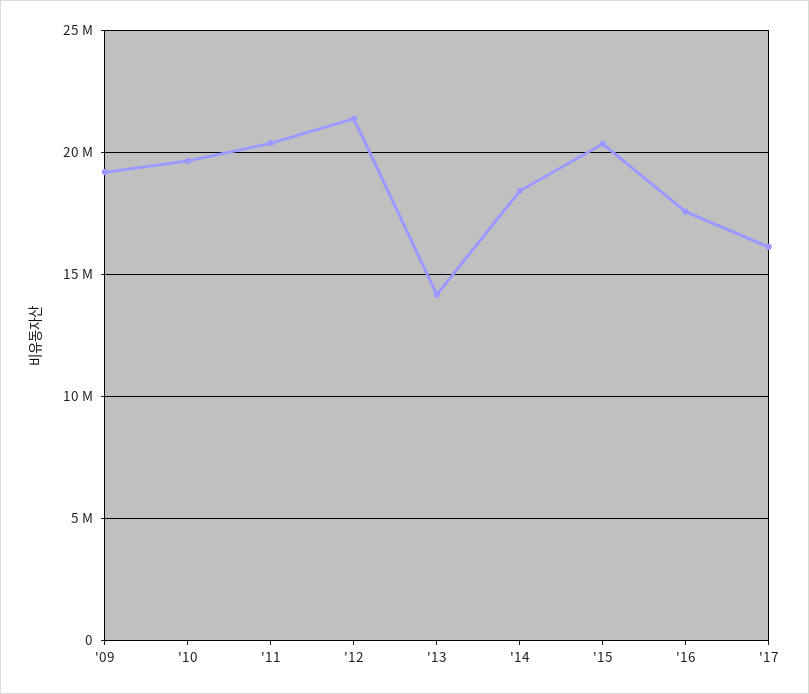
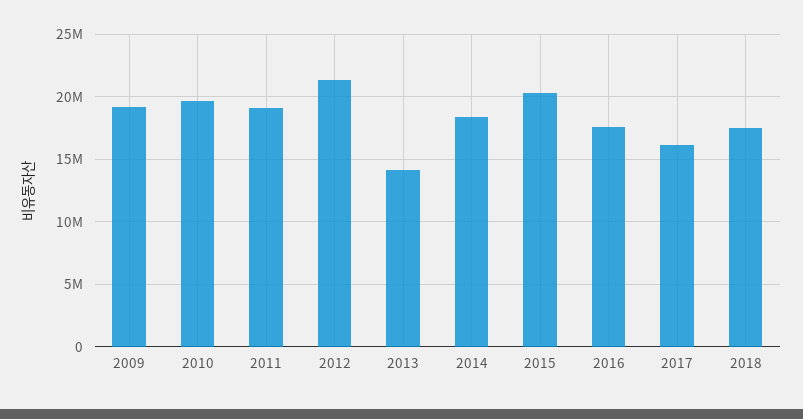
'11: 20500000 -> 19000000
2018: none -> 17500000

